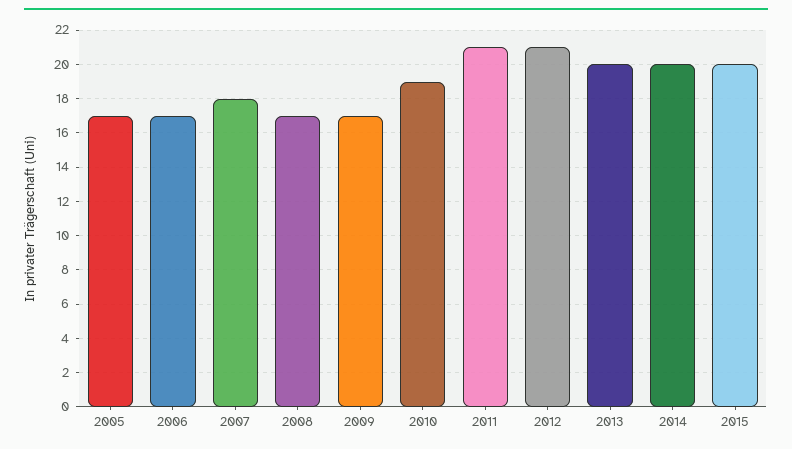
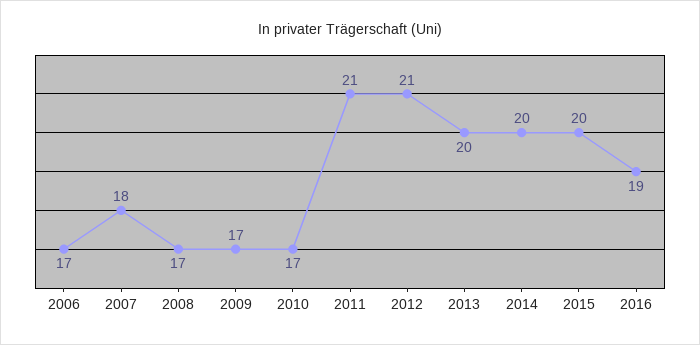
2005: 17 -> none
2010: 19 -> 17
2016: none -> 19

